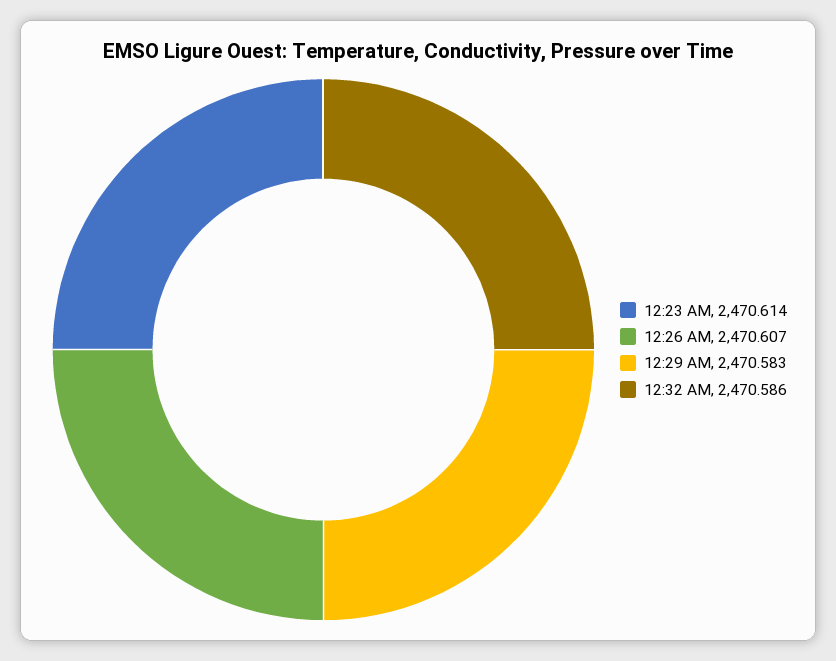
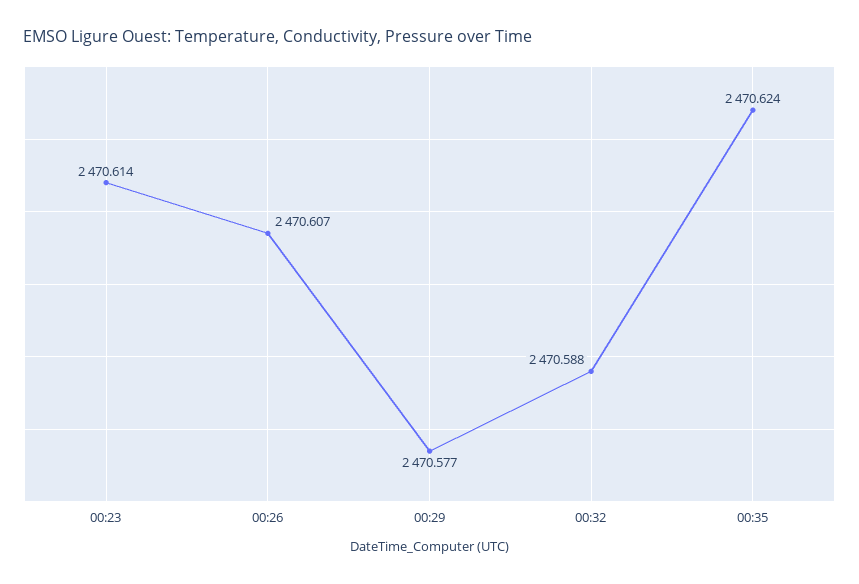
12:29 AM: 2470.583 -> 2470.577
12:32 AM: 2470.586 -> 2470.588
00:35: none -> 2470.624

